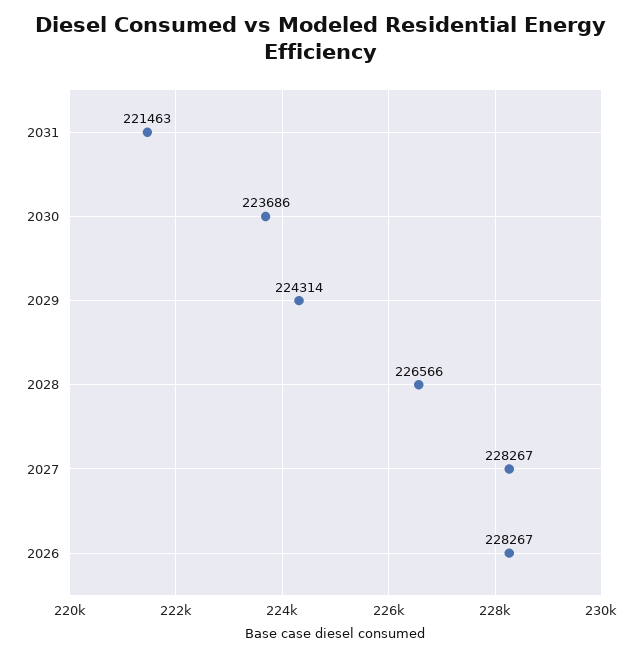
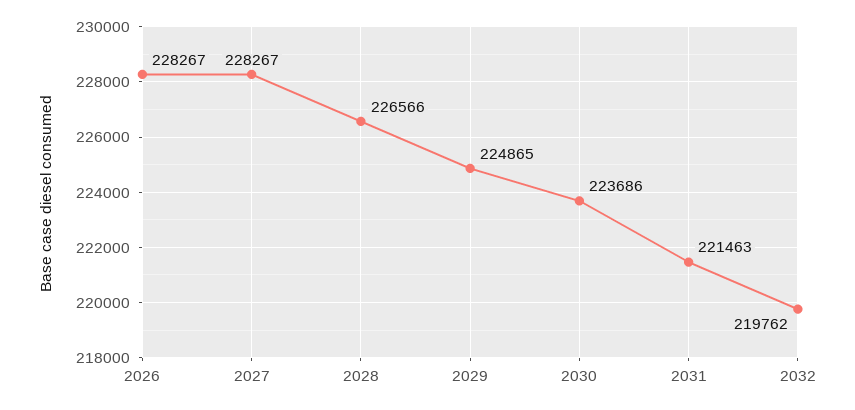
2029: 224314 -> 224865
2032: none -> 219762

